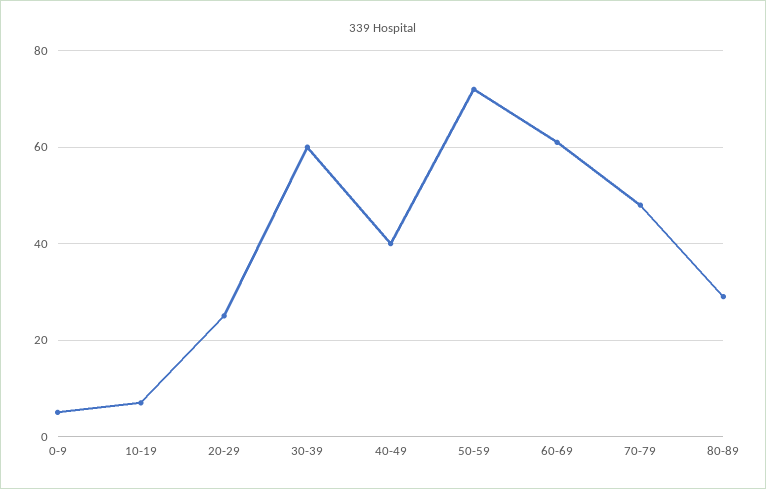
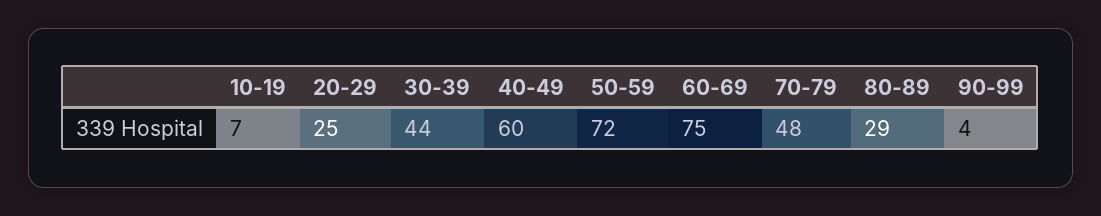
0-9: 5 -> none
30-39: 60 -> 44
40-49: 40 -> 60
60-69: 60 -> 75
90-99: none -> 4

